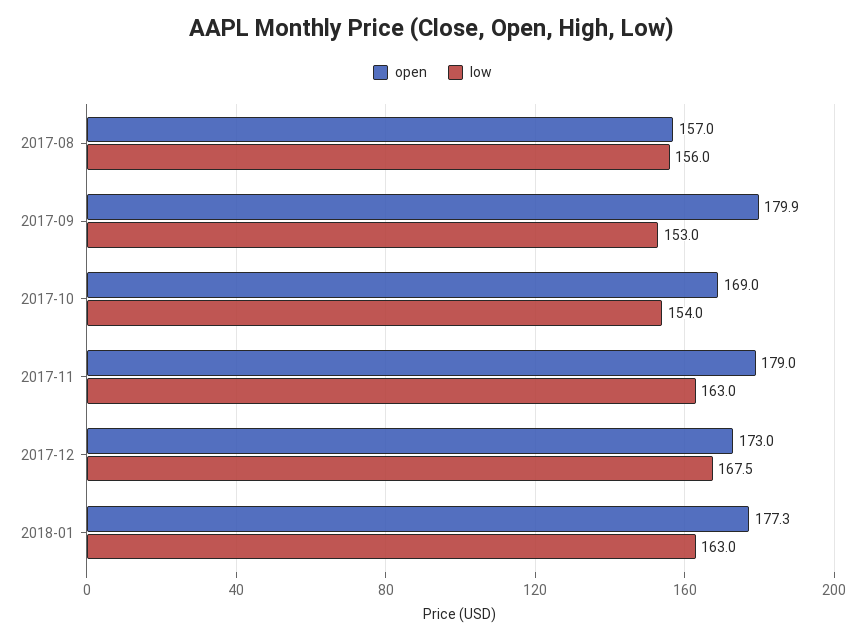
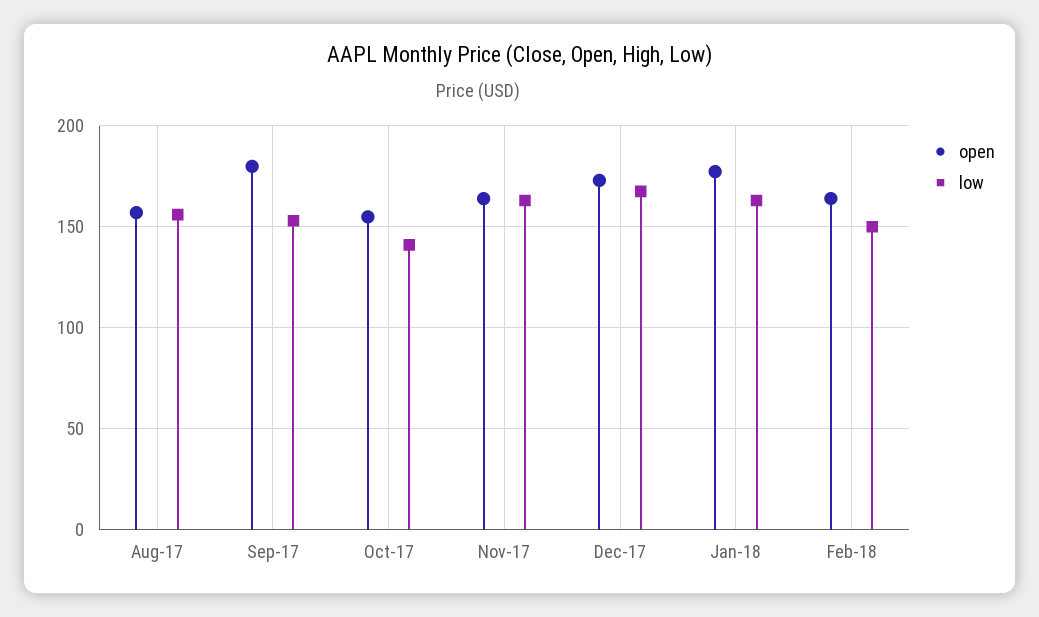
open, 2017-10: 169 -> 155
low, 2017-10: 154 -> 140
open, 2017-11: 179 -> 165
open, Feb-18: none -> 165
low, Feb-18: none -> 150

